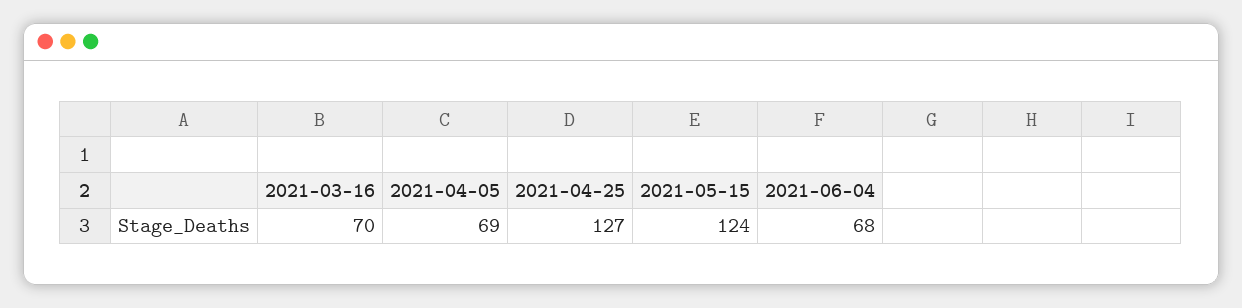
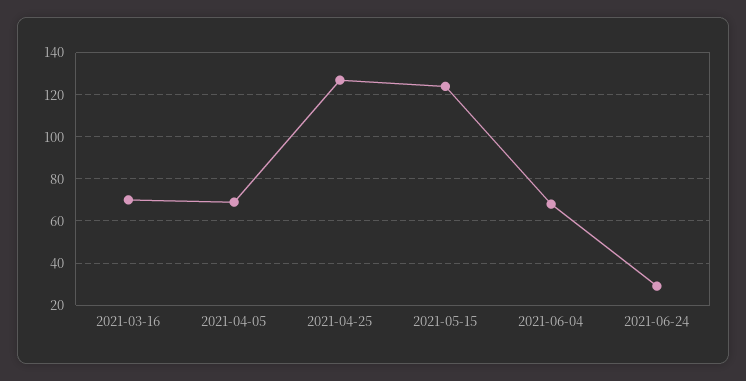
2021-06-24: none -> 30

